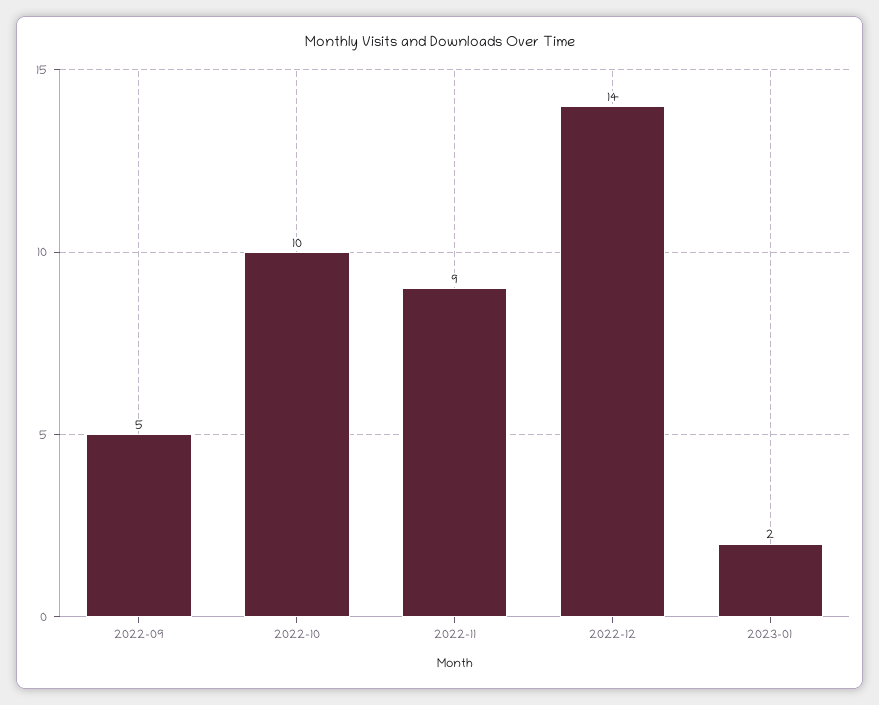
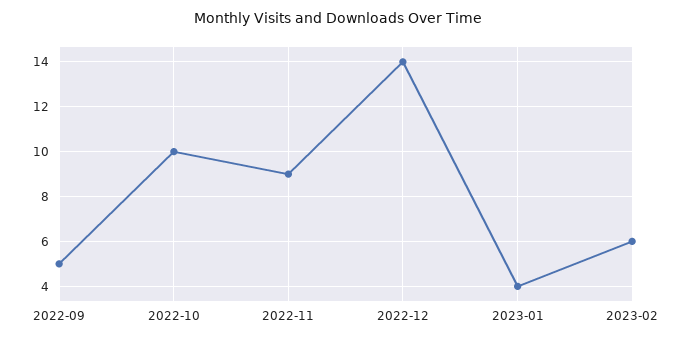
2023-01: 2 -> 4
2023-02: none -> 6

